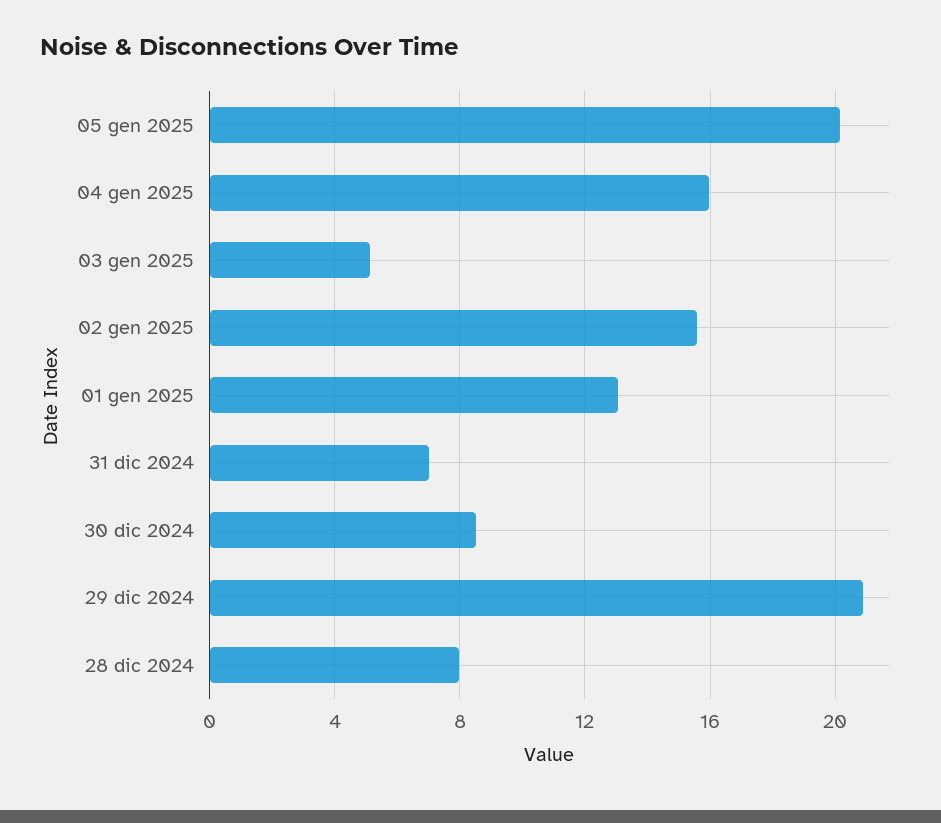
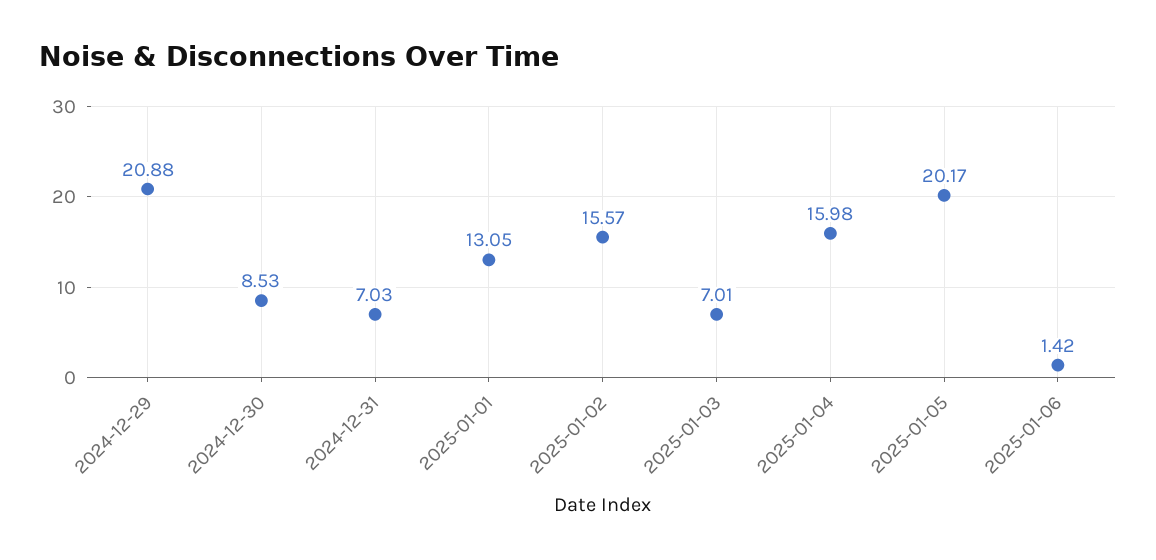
03 gen 2025: 5 -> 7.01
28 dic 2024: 8 -> none
2025-01-06: none -> 1.42

